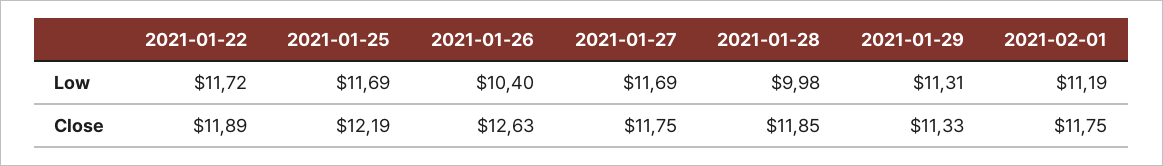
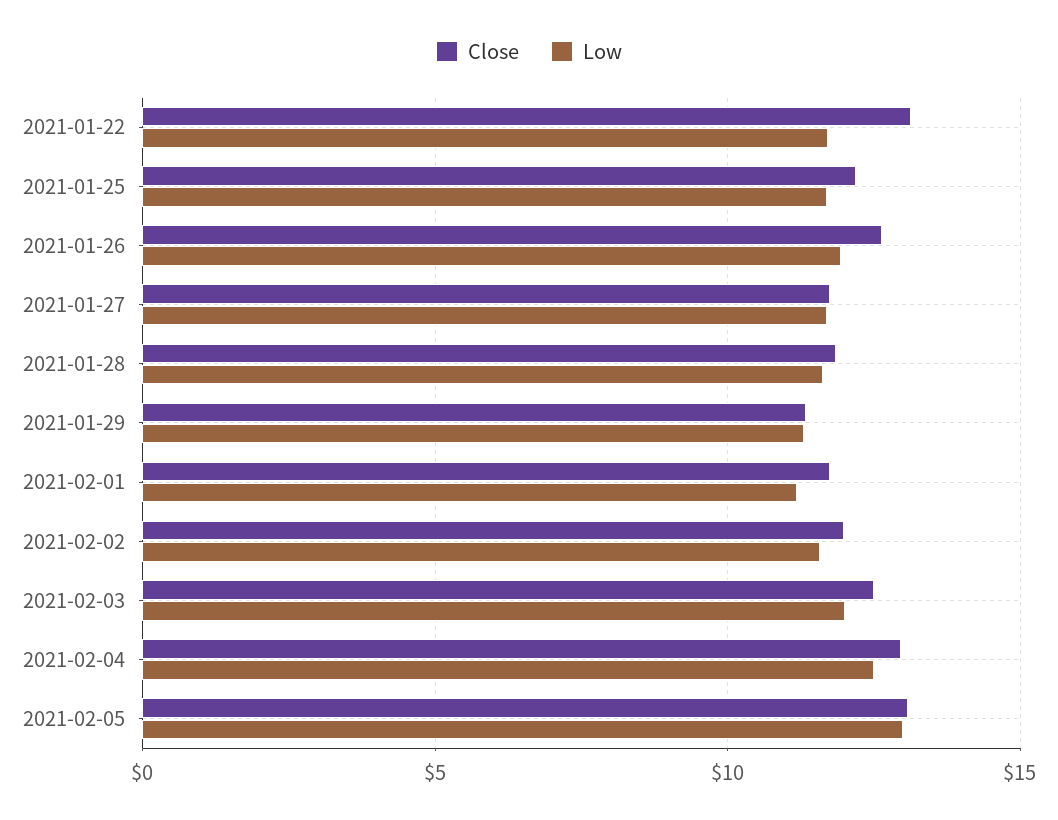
Low, 2021-01-26: 10.4 -> 12
Low, 2021-01-28: 9.98 -> 11.5
Close, 2021-01-22: 11.89 -> 13
Close, 2021-02-02: none -> 12
Low, 2021-02-02: none -> 11.5
Close, 2021-02-03: none -> 12.5
Low, 2021-02-03: none -> 12
Close, 2021-02-04: none -> 13
Low, 2021-02-04: none -> 12.5
Close, 2021-02-05: none -> 13
Low, 2021-02-05: none -> 13

